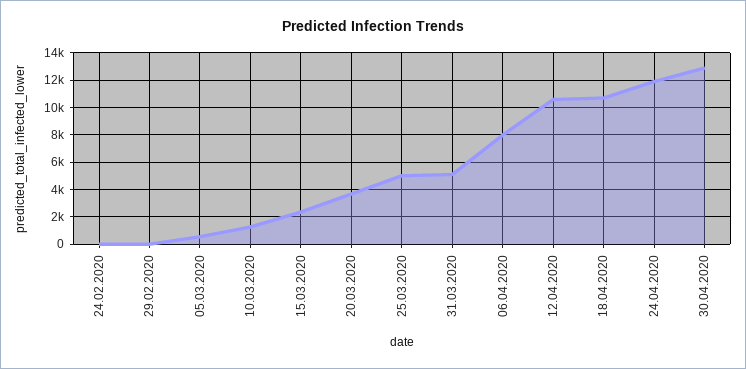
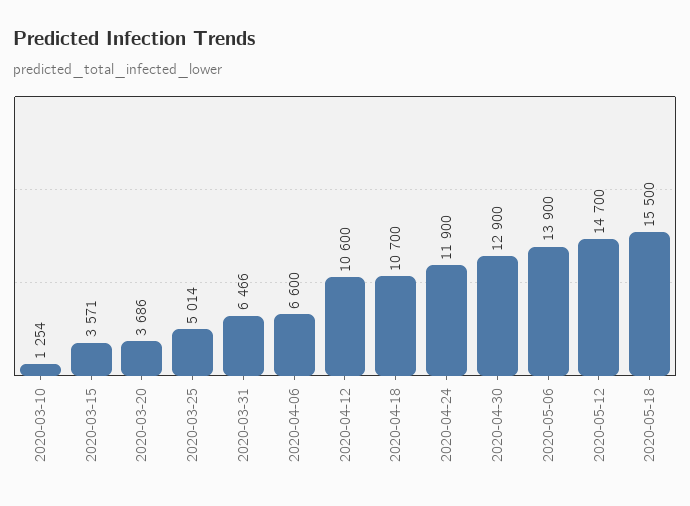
24.02.2020: 0 -> none
29.02.2020: 0 -> none
05.03.2020: 500 -> none
15.03.2020: 2500 -> 3571
31.03.2020: 5000 -> 6466
06.04.2020: 8000 -> 6600
2020-05-06: none -> 13900
2020-05-12: none -> 14700
2020-05-18: none -> 15500

